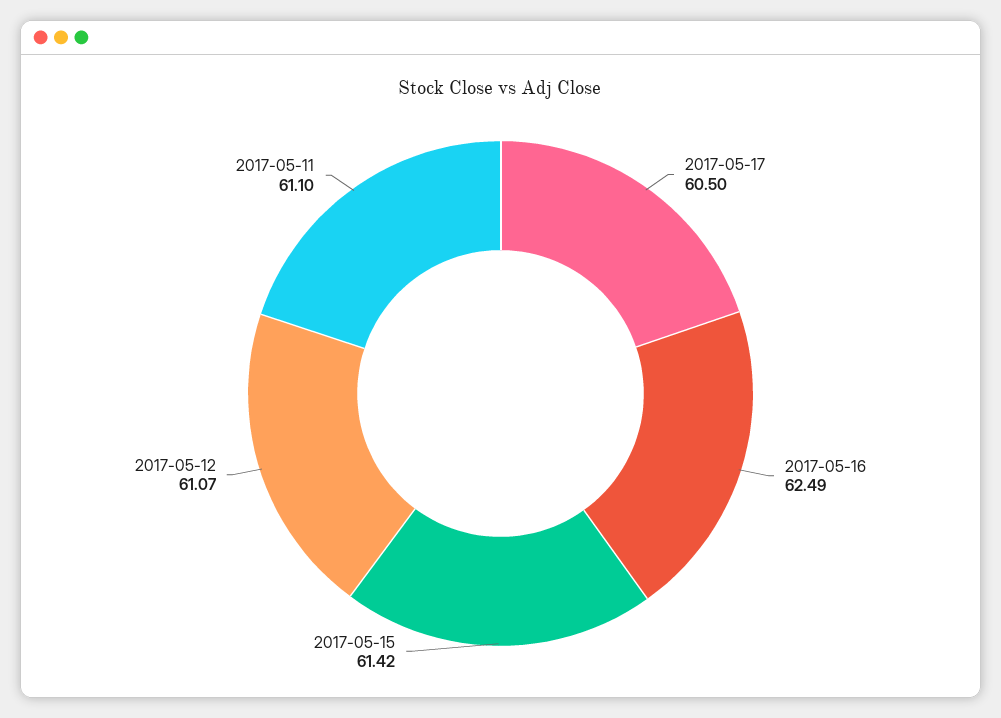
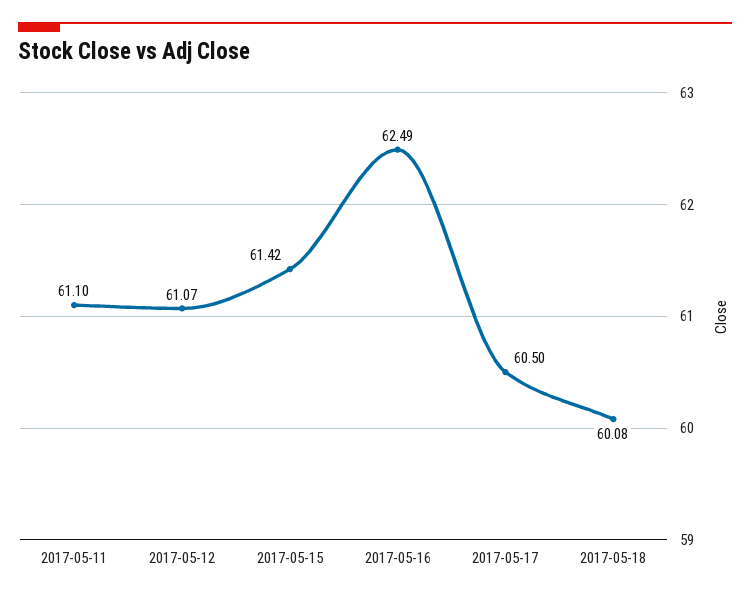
2017-05-18: none -> 60.08

